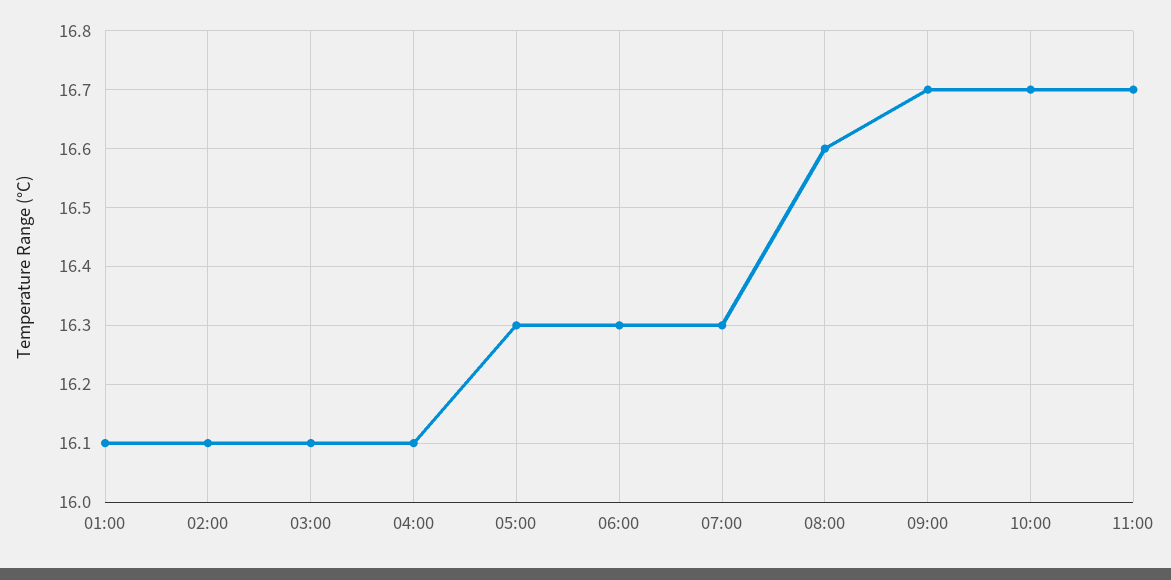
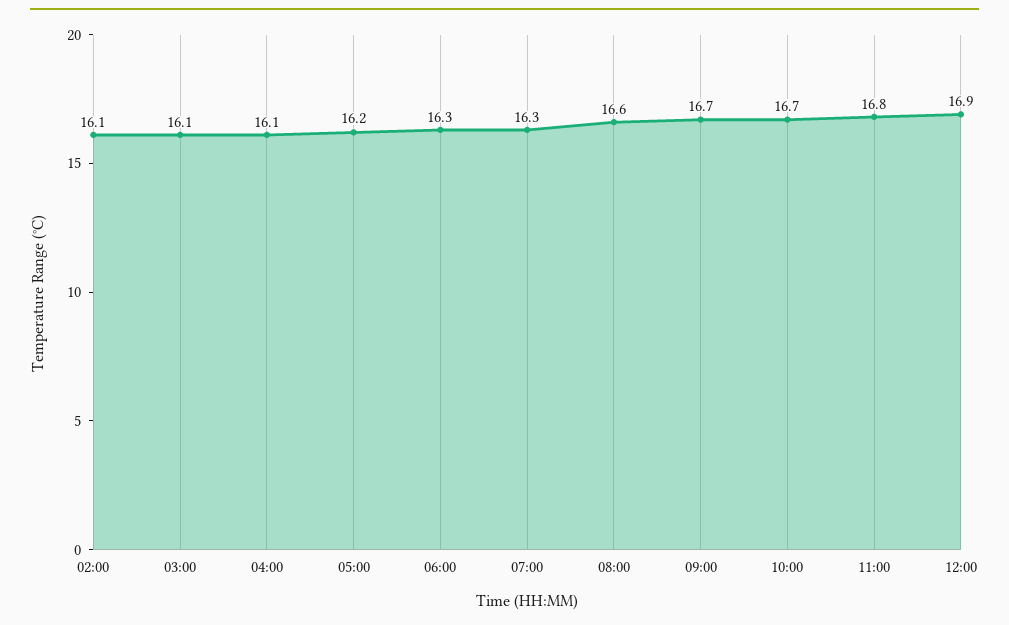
01:00: 16.1 -> none
05:00: 16.3 -> 16.2
11:00: 16.7 -> 16.8
12:00: none -> 16.9

